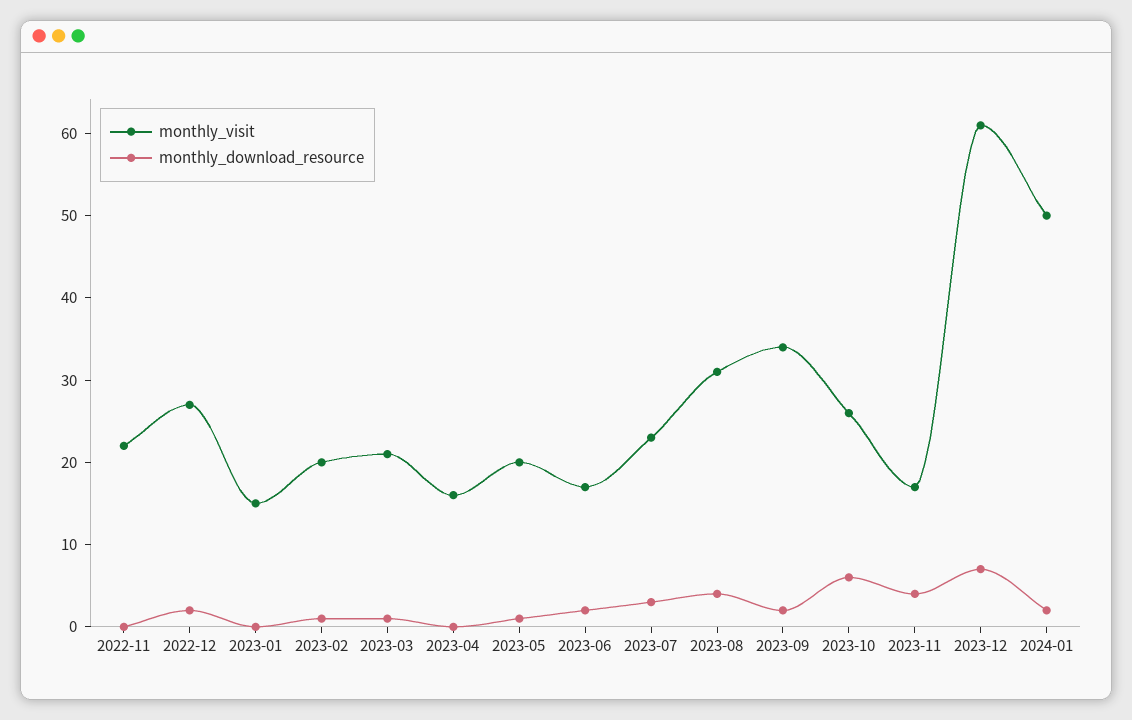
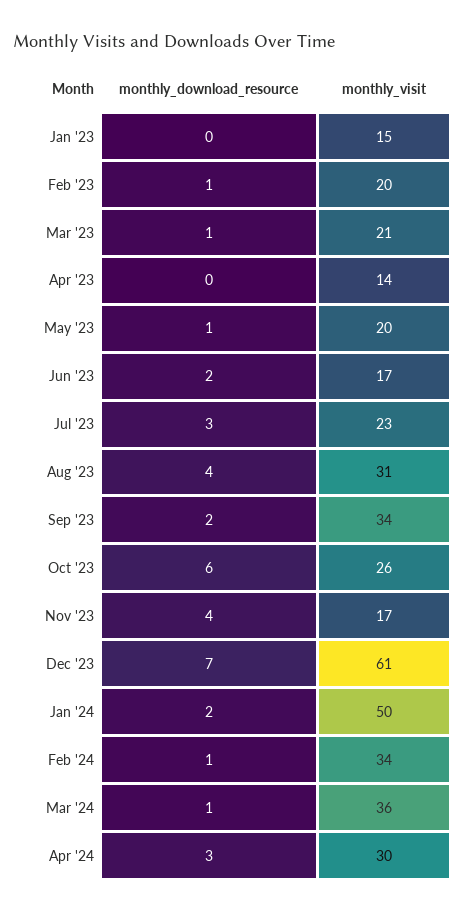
monthly_visit, 2022-11: 22 -> none
monthly_download_resource, 2022-11: 0 -> none
monthly_visit, 2022-12: 27 -> none
monthly_download_resource, 2022-12: 2 -> none
monthly_visit, 2023-04: 16 -> 14
monthly_download_resource, Feb '24: none -> 1
monthly_visit, Feb '24: none -> 34
monthly_download_resource, Mar '24: none -> 1
monthly_visit, Mar '24: none -> 36
monthly_download_resource, Apr '24: none -> 3
monthly_visit, Apr '24: none -> 30

